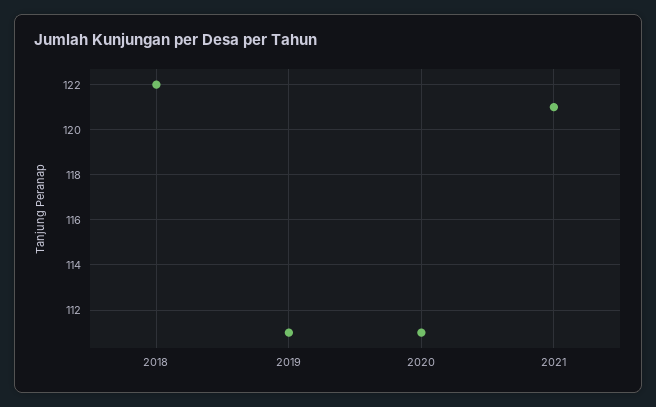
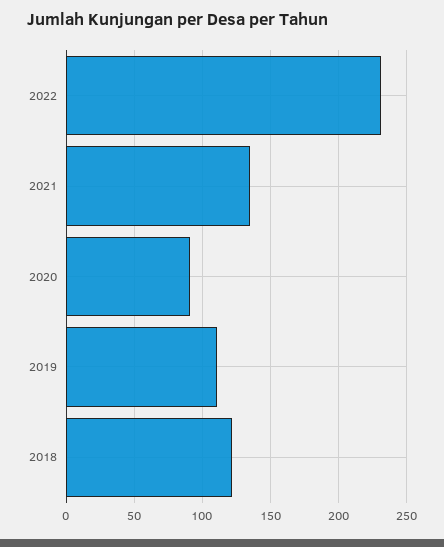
2020: 111 -> 90
2021: 121 -> 135
2022: none -> 230

